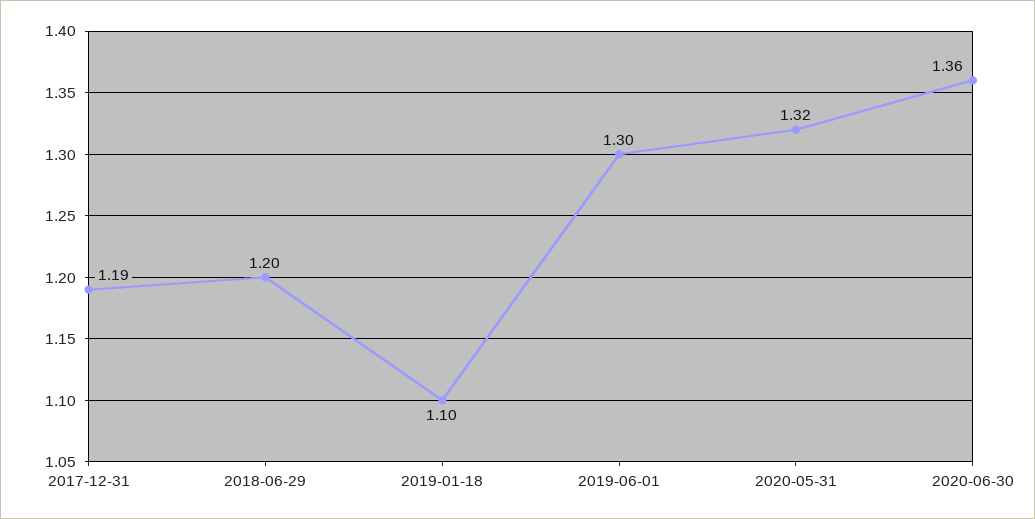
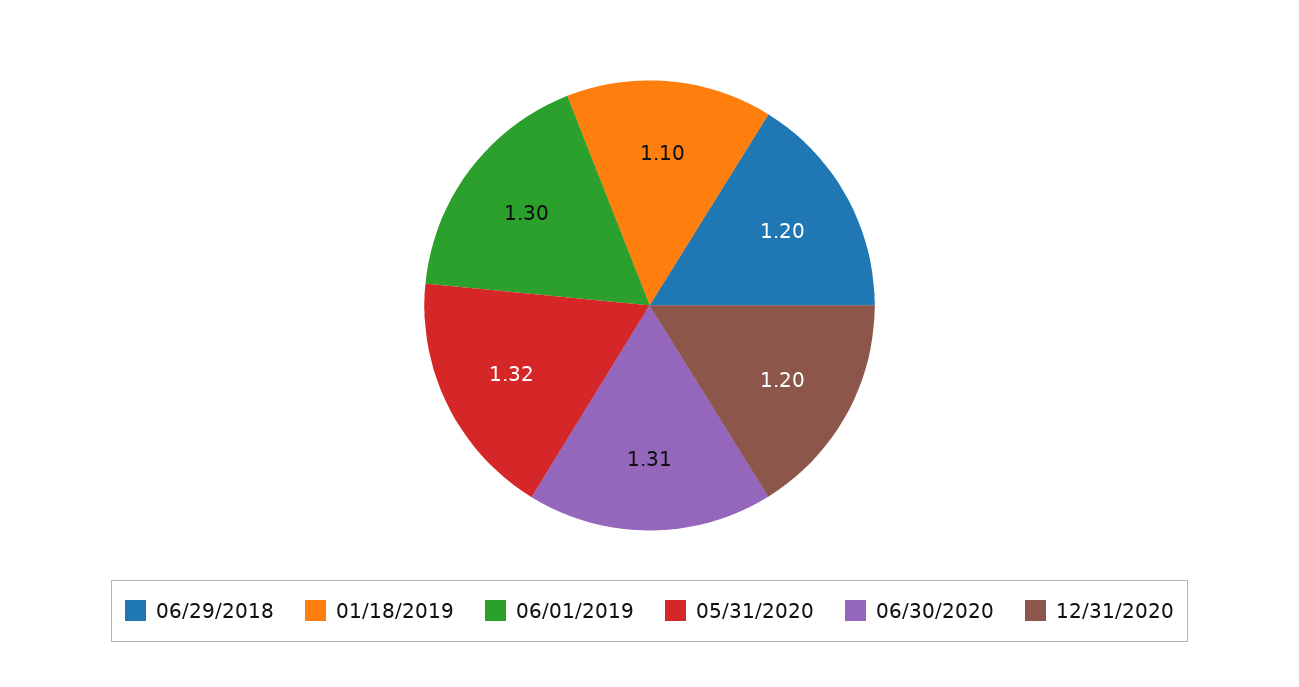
2017-12-31: 1.19 -> none
2020-06-30: 1.36 -> 1.31
12/31/2020: none -> 1.2

